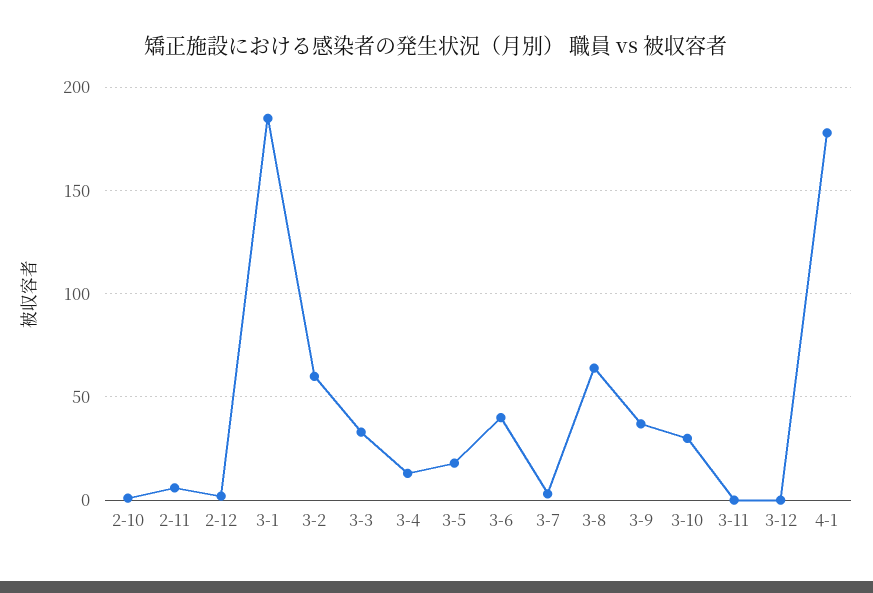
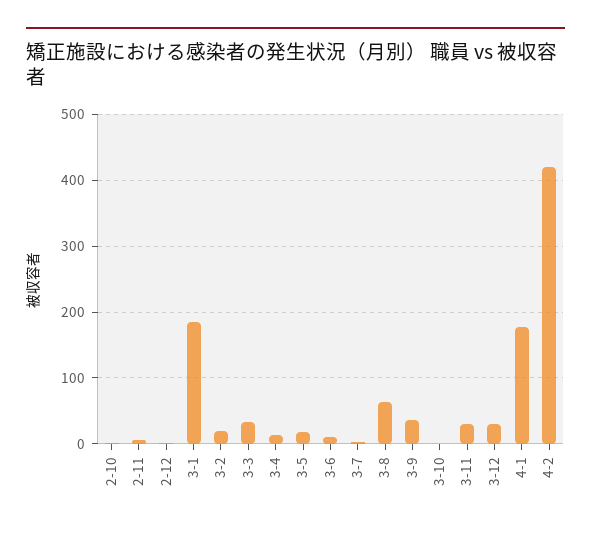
3-2: 60 -> 20
3-6: 40 -> 10
3-10: 30 -> 0
3-11: 0 -> 30
3-12: 0 -> 30
4-2: none -> 420

